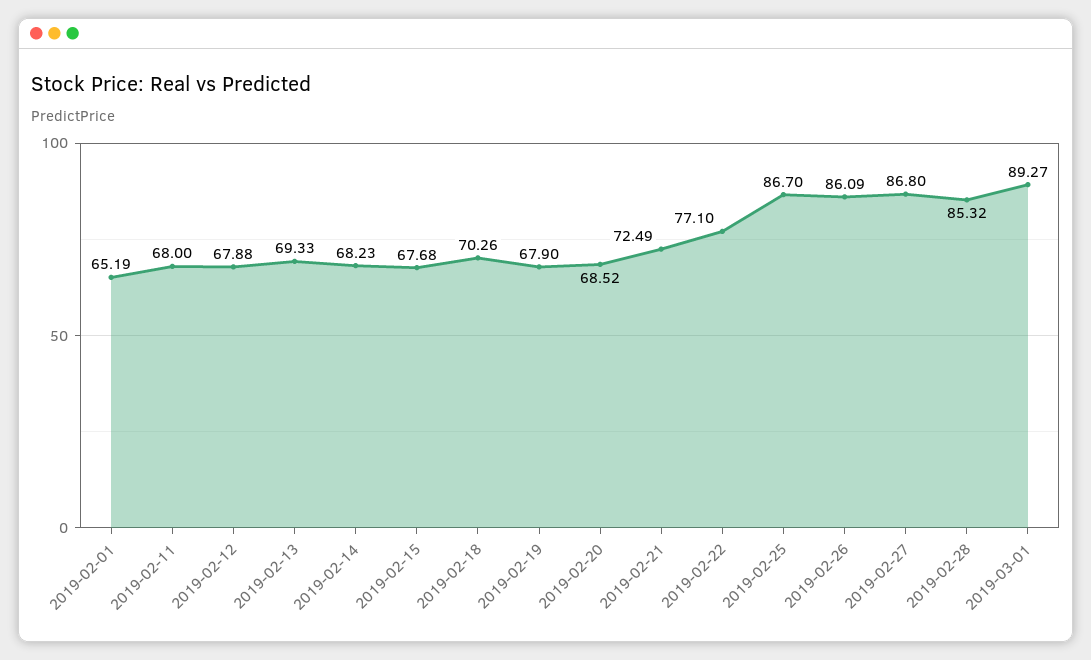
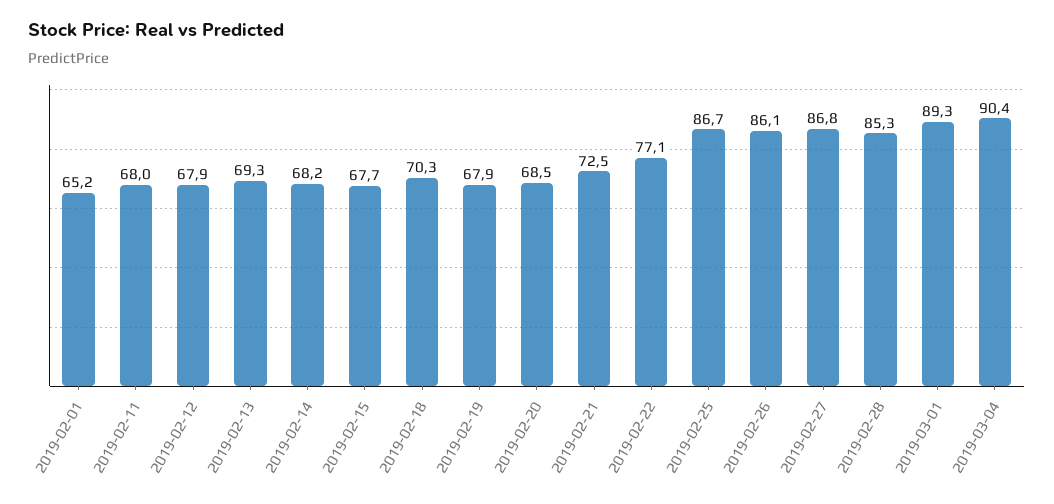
2019-03-04: none -> 90.4

